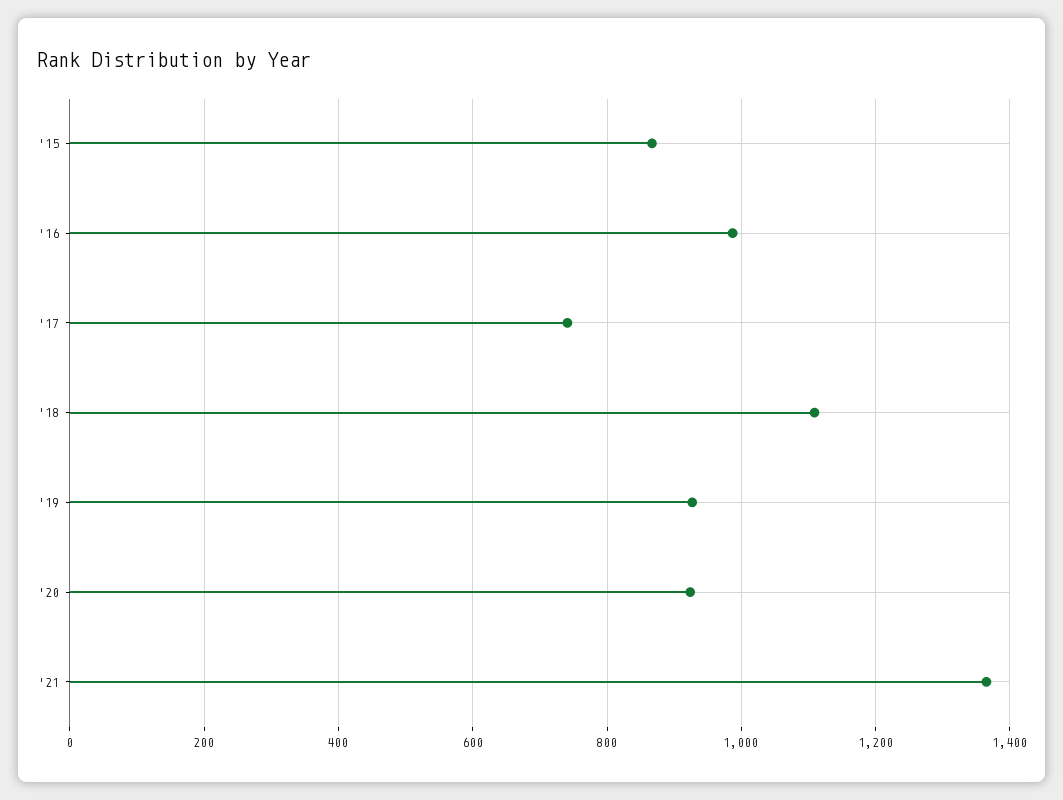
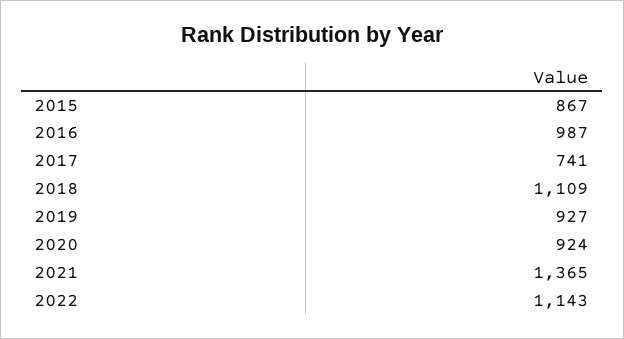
2022: none -> 1143

